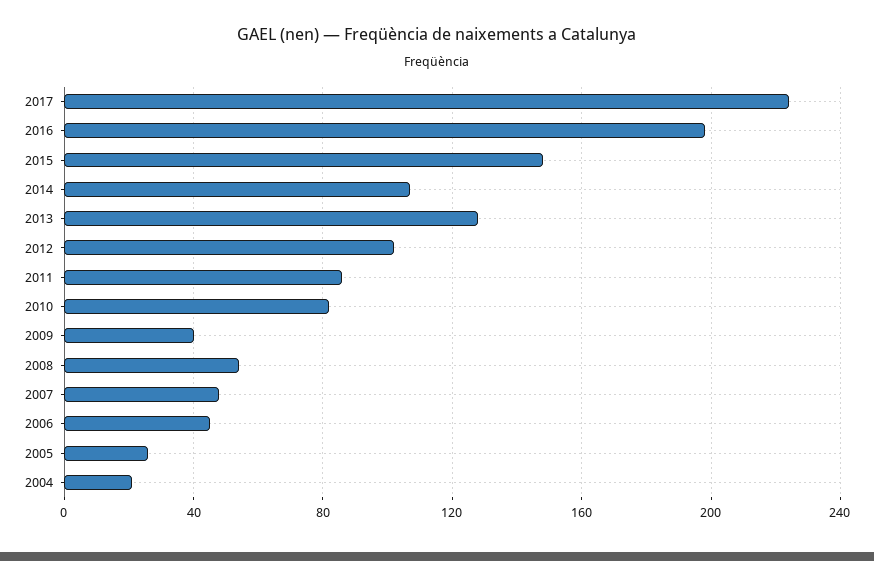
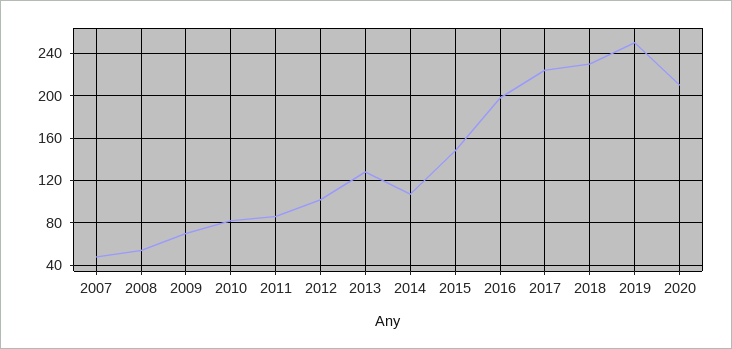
2009: 40 -> 70
2006: 45 -> none
2005: 25 -> none
2004: 20 -> none
2018: none -> 230
2019: none -> 250
2020: none -> 210

